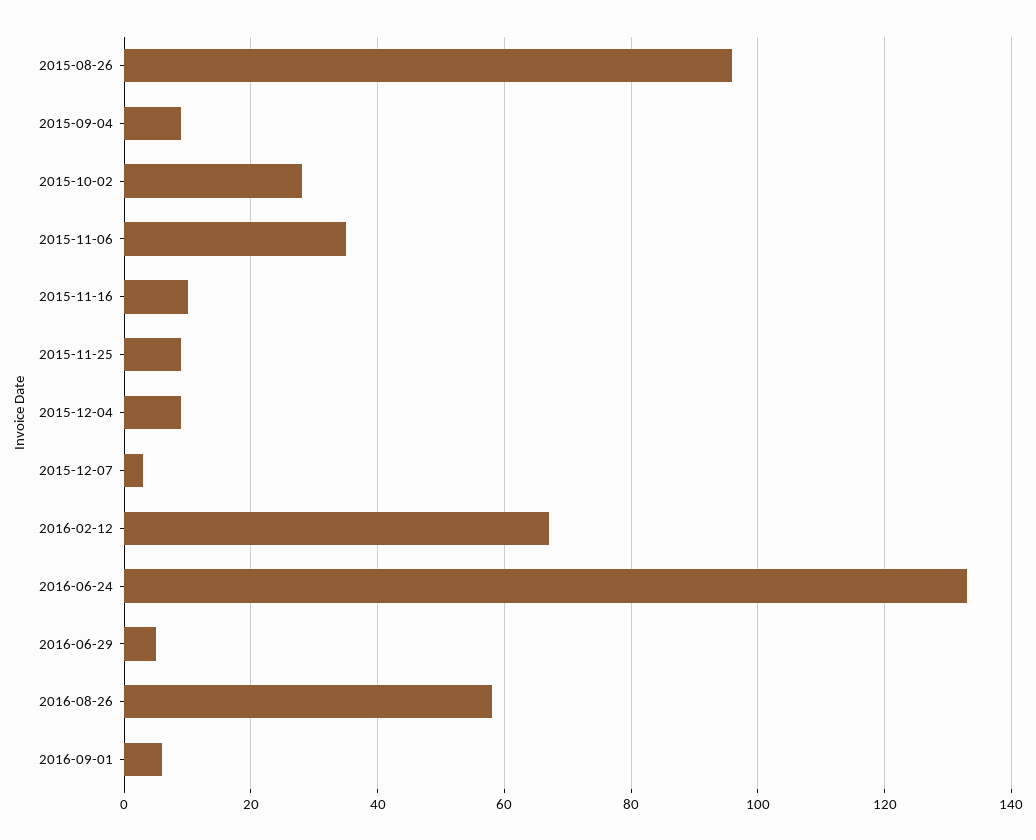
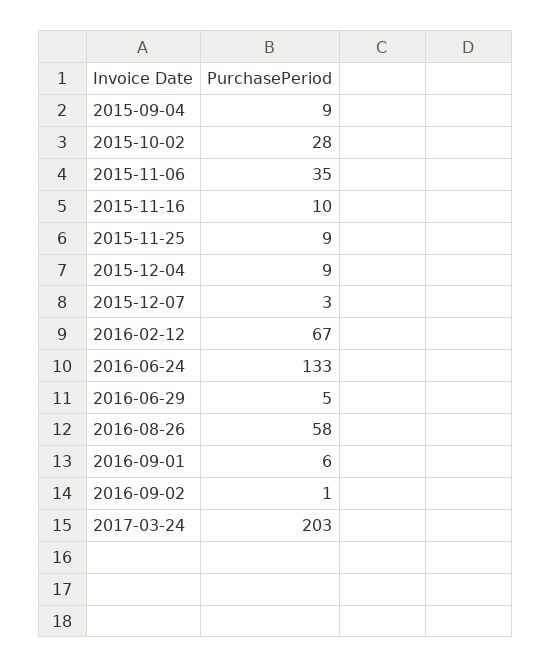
2015-08-26: 95 -> none
2016-09-02: none -> 1
2017-03-24: none -> 203

